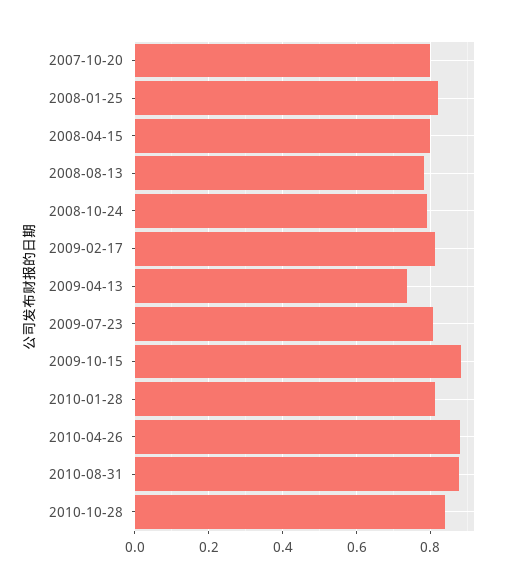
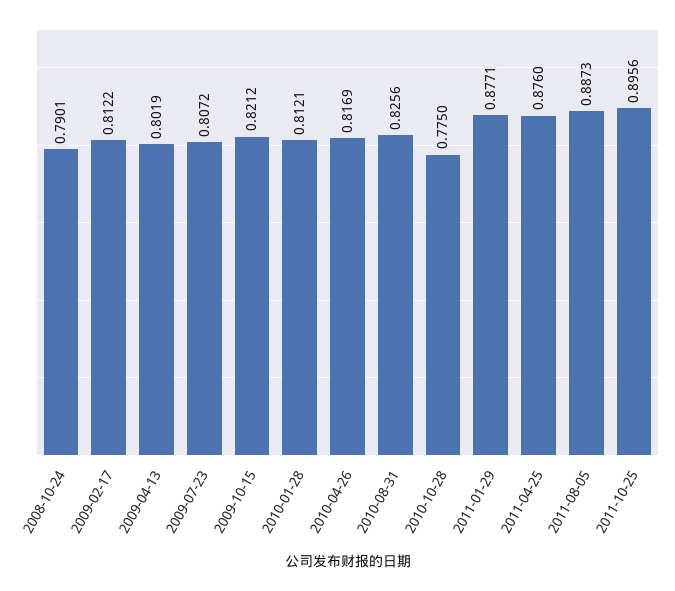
2007-10-20: 0.8 -> none
2008-01-25: 0.82 -> none
2008-04-15: 0.8 -> none
2008-08-13: 0.78 -> none
2009-04-13: 0.74 -> 0.8019
2009-10-15: 0.88 -> 0.8212
2010-04-26: 0.88 -> 0.8169
2010-08-31: 0.88 -> 0.8256
2010-10-28: 0.84 -> 0.775
2011-01-29: none -> 0.8771
2011-04-25: none -> 0.876
2011-08-05: none -> 0.8873
2011-10-25: none -> 0.8956

